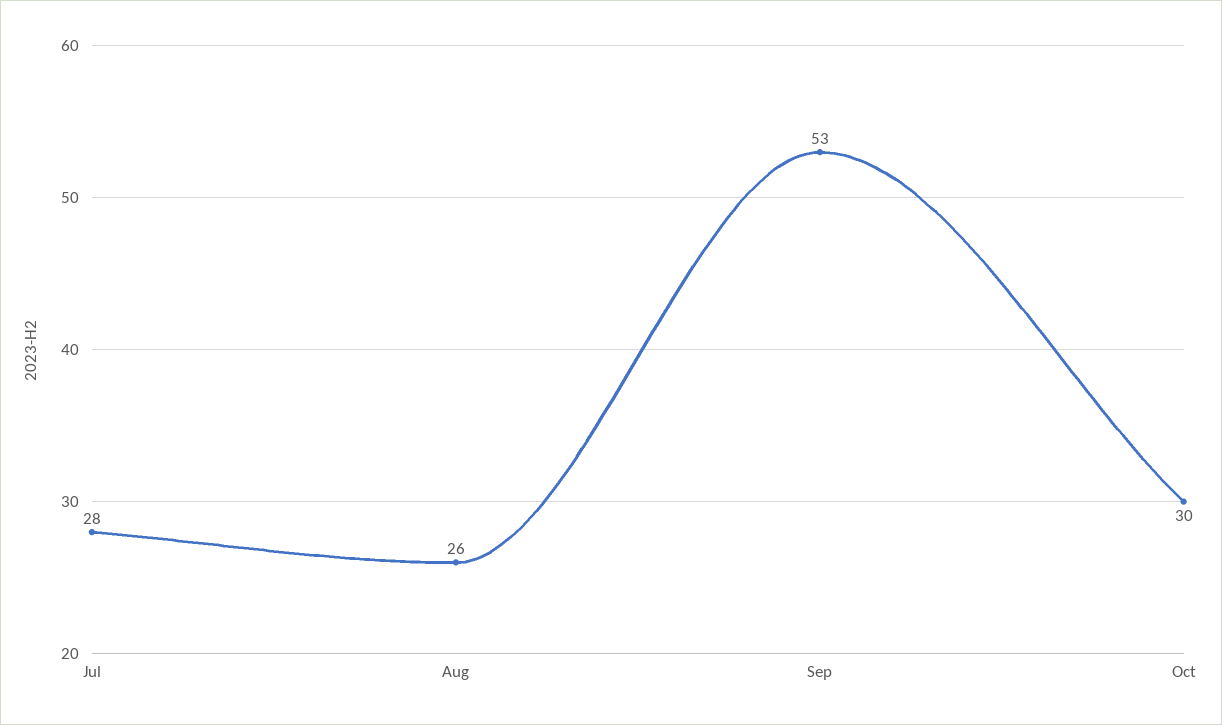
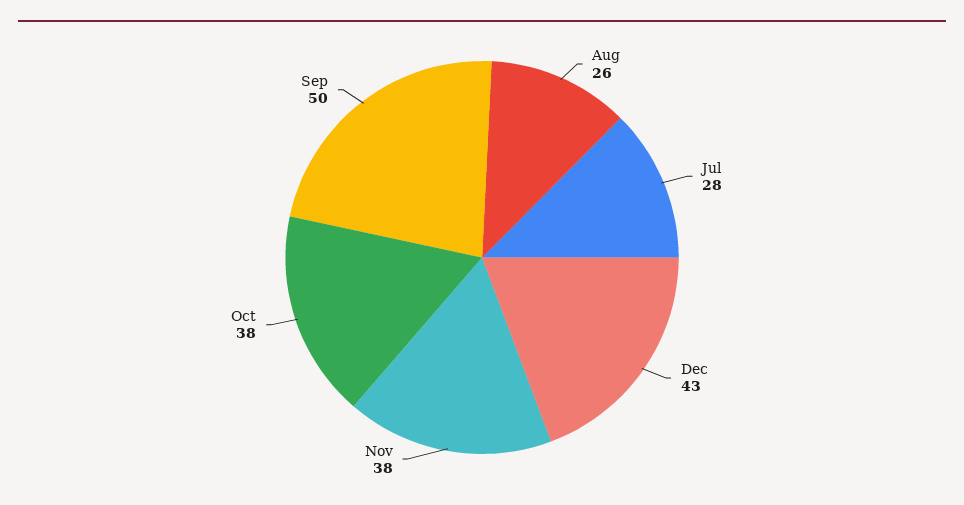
Sep: 53 -> 50
Oct: 30 -> 38
Dec: none -> 43
Nov: none -> 38

